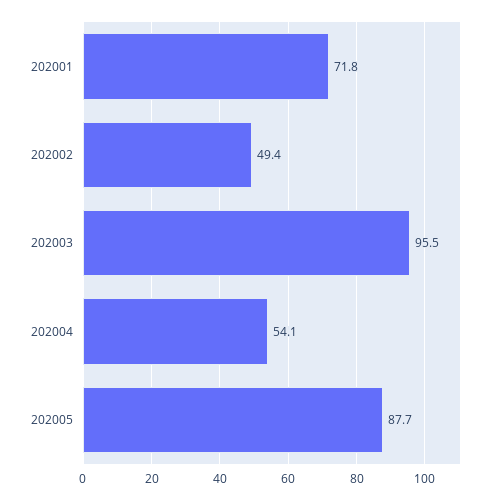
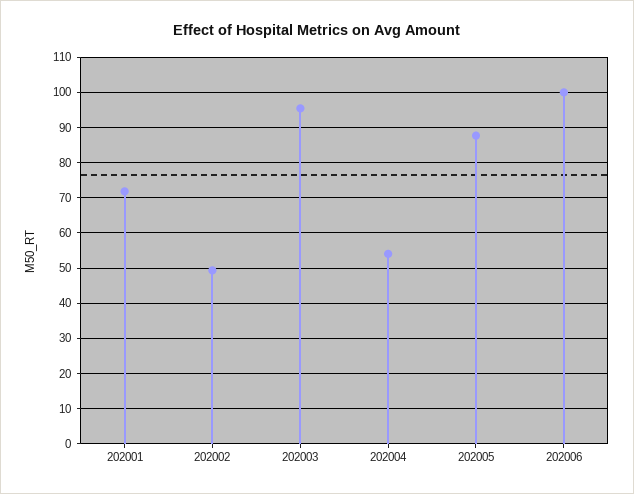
202006: none -> 100

